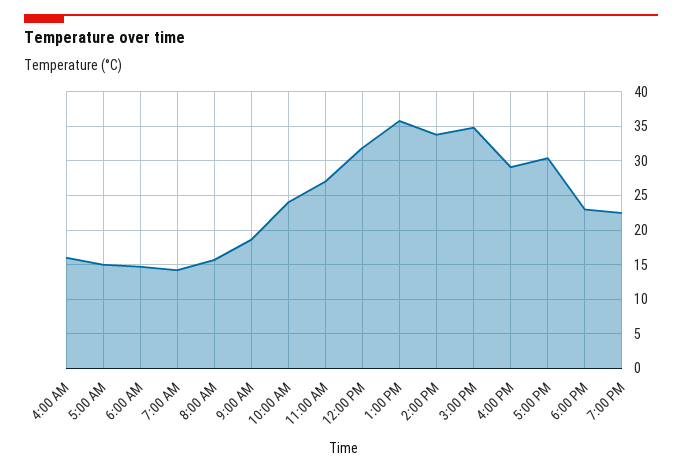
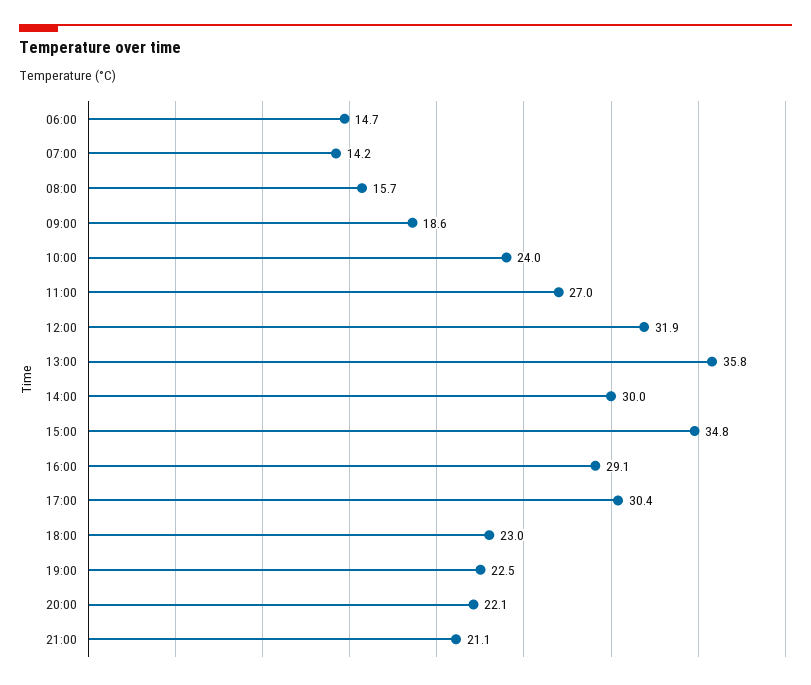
4:00 AM: 16 -> none
5:00 AM: 15 -> none
2:00 PM: 34 -> 30
20:00: none -> 22.1
21:00: none -> 21.1

